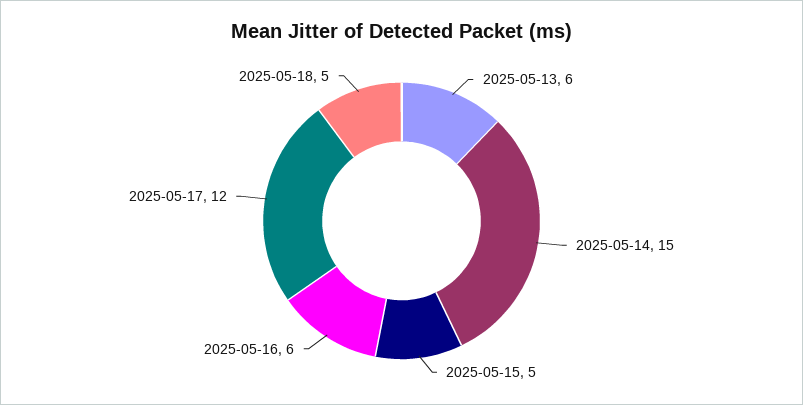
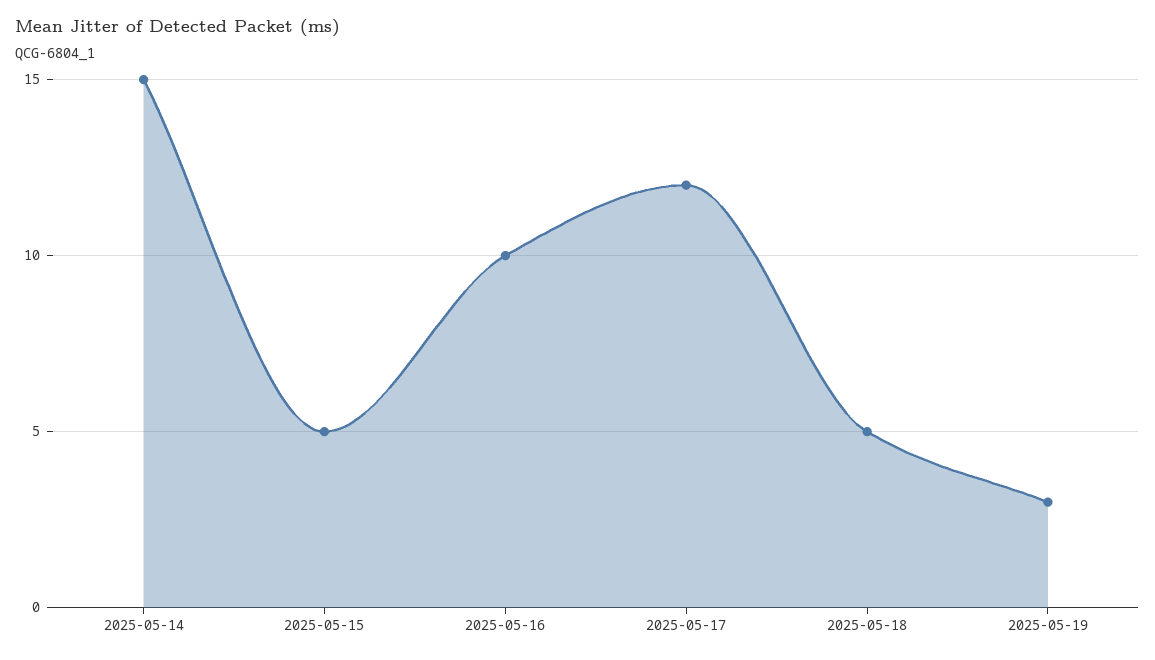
2025-05-13: 6 -> none
2025-05-16: 6 -> 10
2025-05-19: none -> 3

